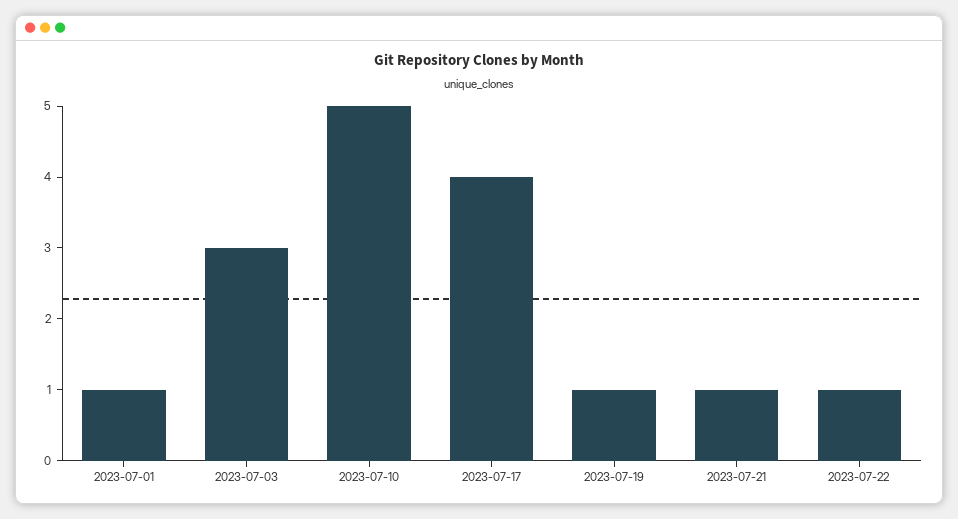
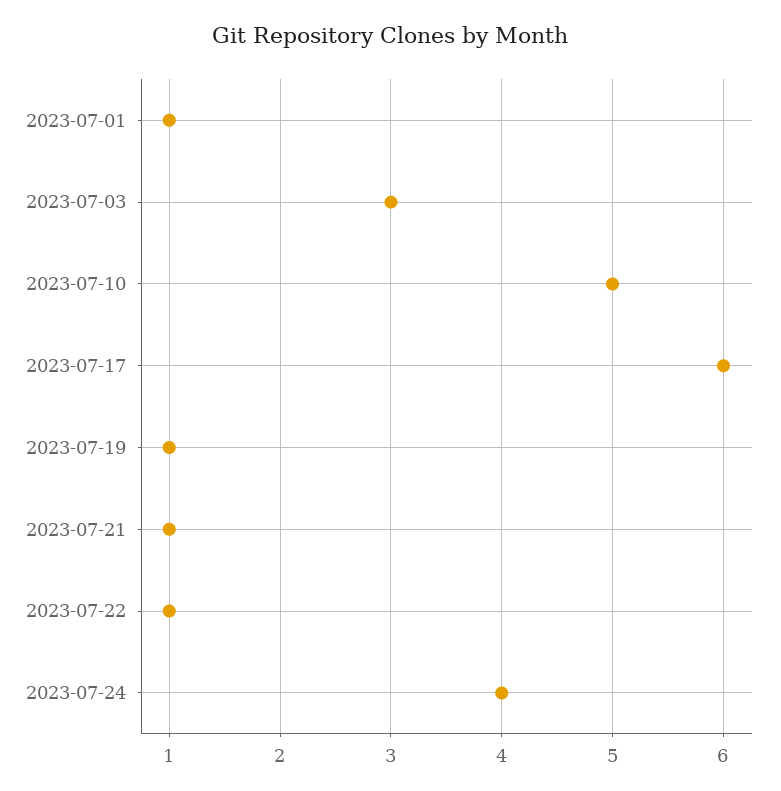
2023-07-17: 4 -> 6
2023-07-24: none -> 4

